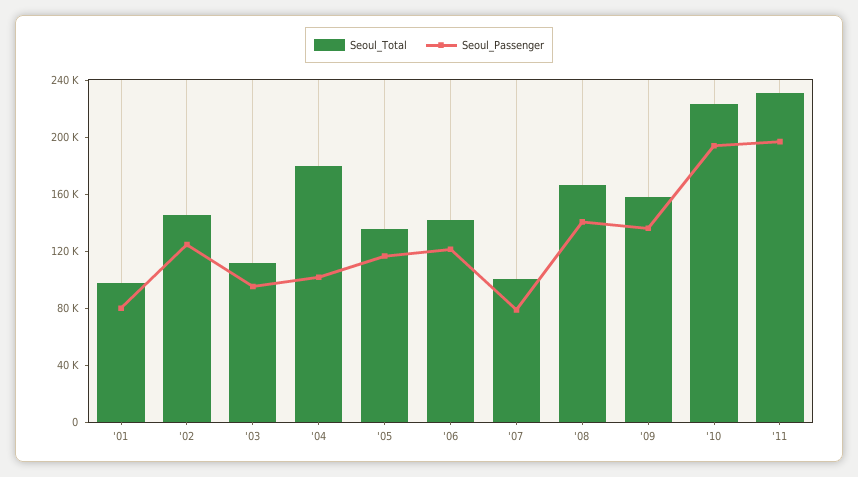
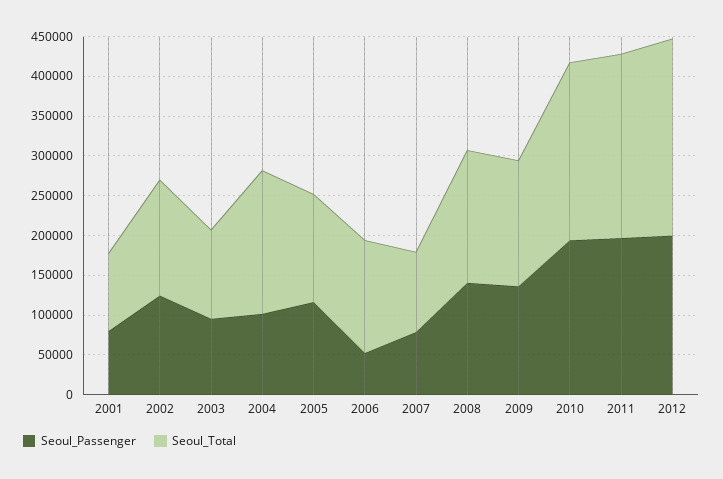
Seoul_Passenger, '06: 120000 -> 50000
Seoul_Passenger, 2012: none -> 200000
Seoul_Total, 2012: none -> 250000

